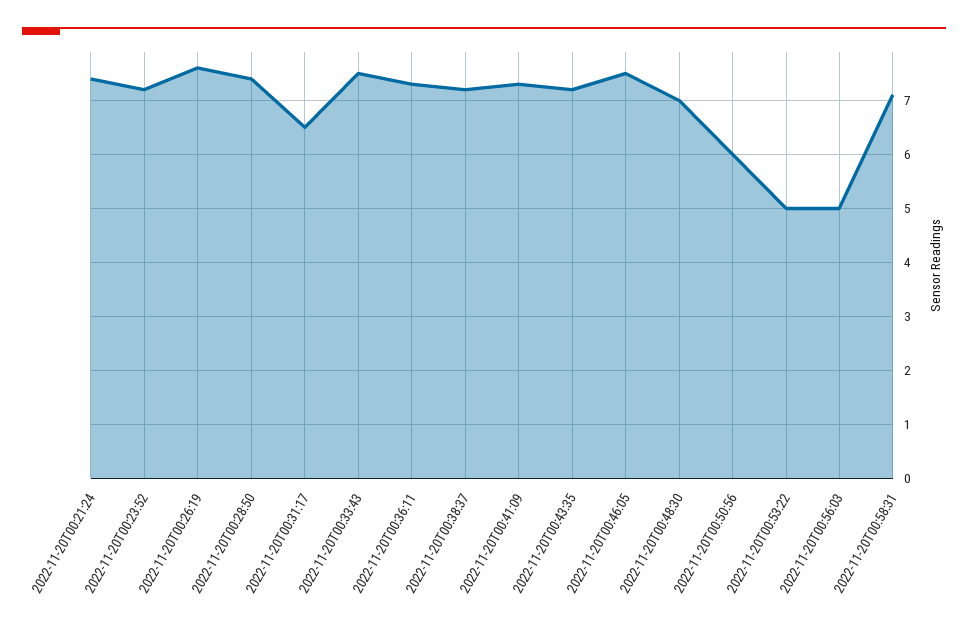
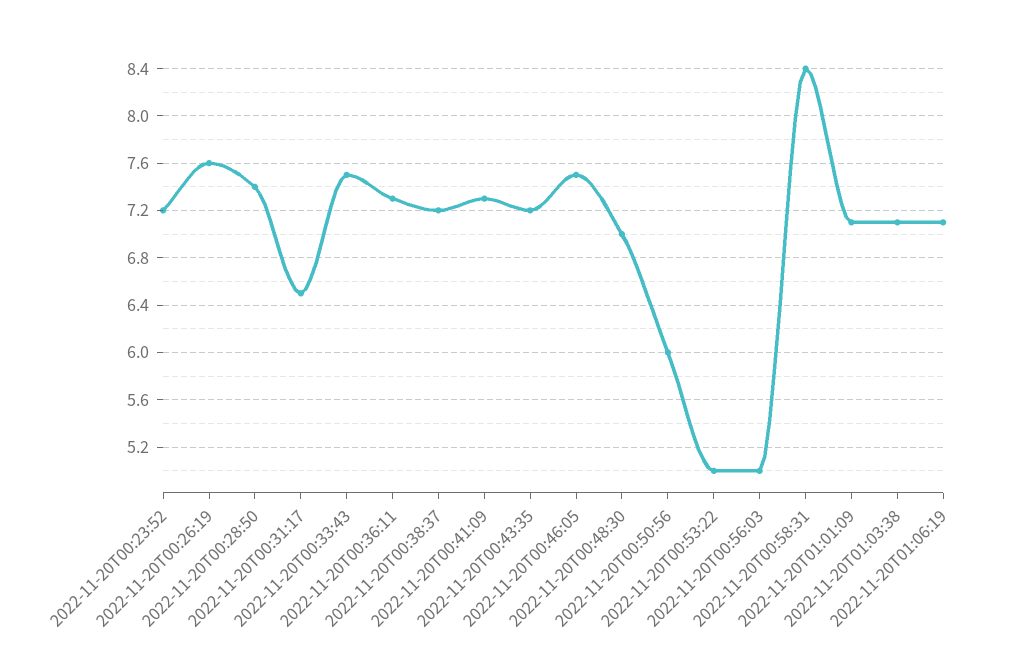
2022-11-20T00:21:24: 7.5 -> none
2022-11-20T00:58:31: 7 -> 8.4
2022-11-20T01:01:09: none -> 7.1
2022-11-20T01:03:38: none -> 7.1
2022-11-20T01:06:19: none -> 7.1

